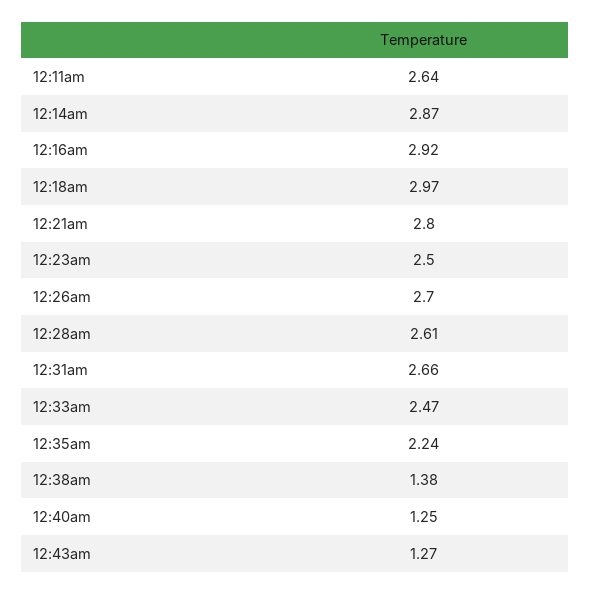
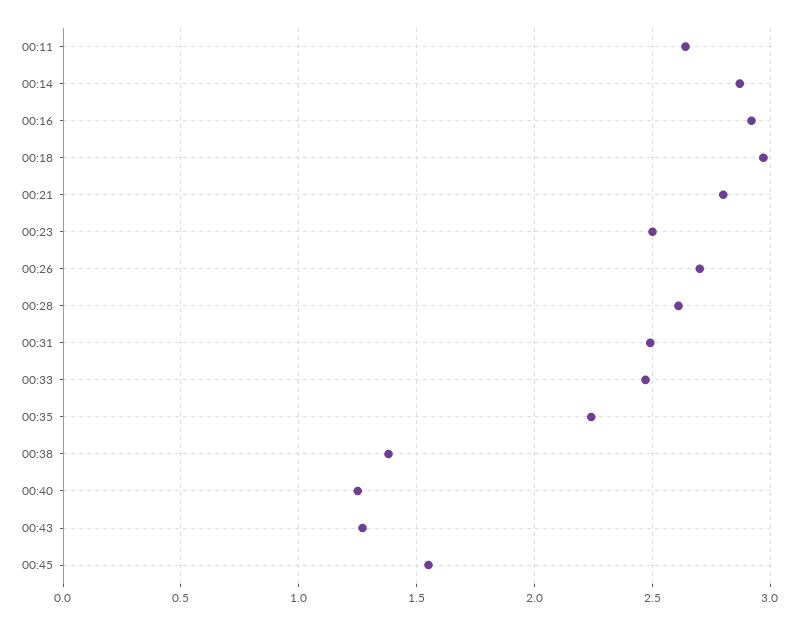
12:31am: 2.66 -> 2.5
00:45: none -> 1.55

